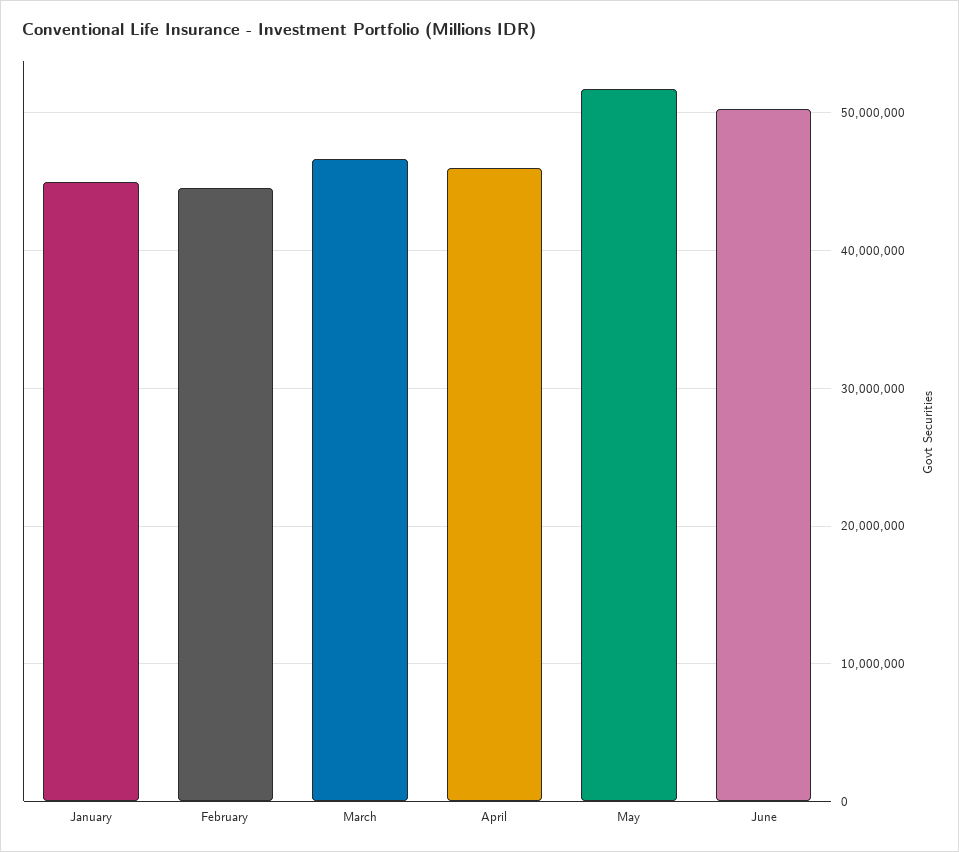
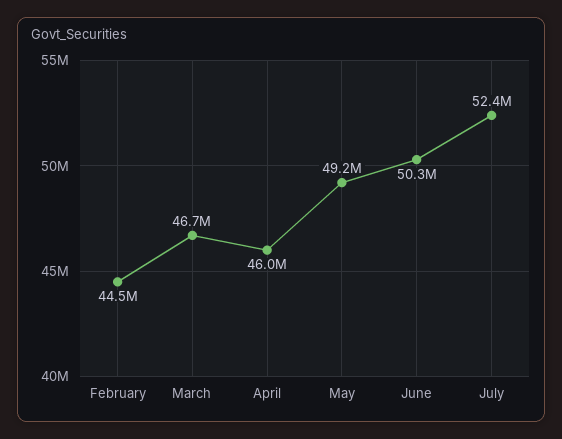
January: 45000000 -> none
May: 52000000 -> 49200000
July: none -> 52400000

